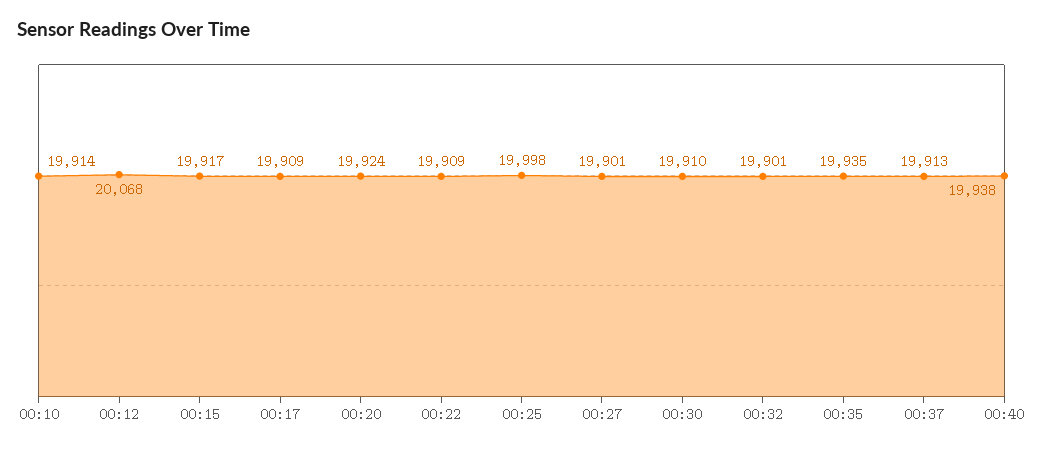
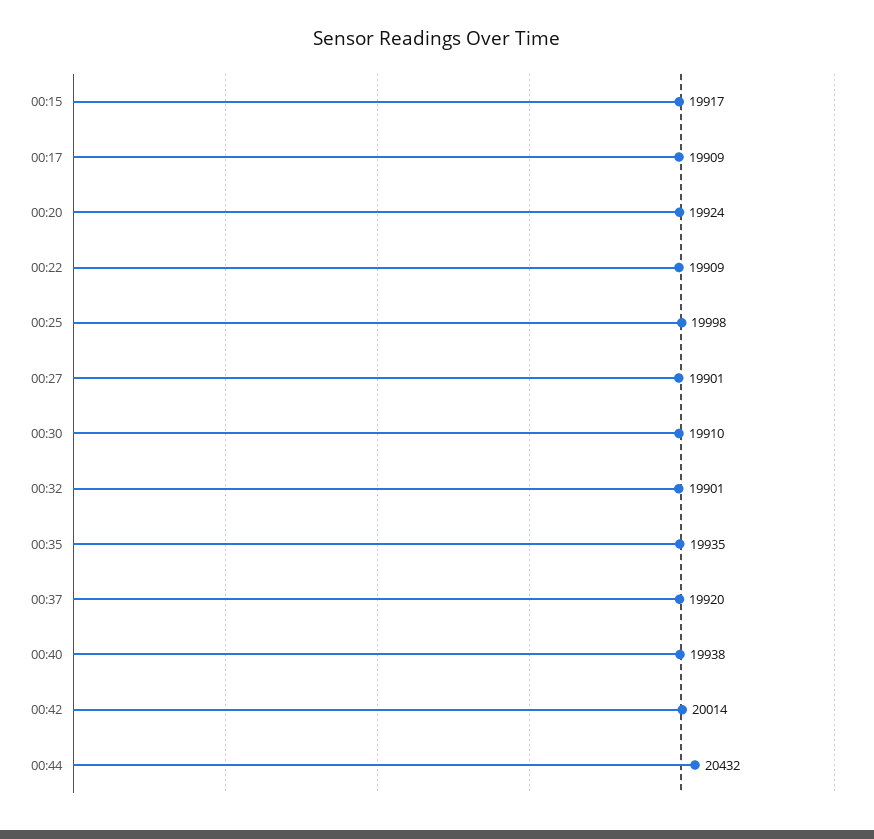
00:10: 19914 -> none
00:12: 20068 -> none
00:37: 19913 -> 19920
00:42: none -> 20014
00:44: none -> 20432

